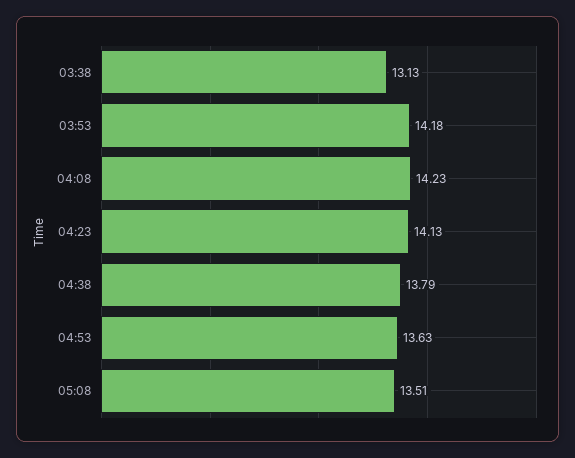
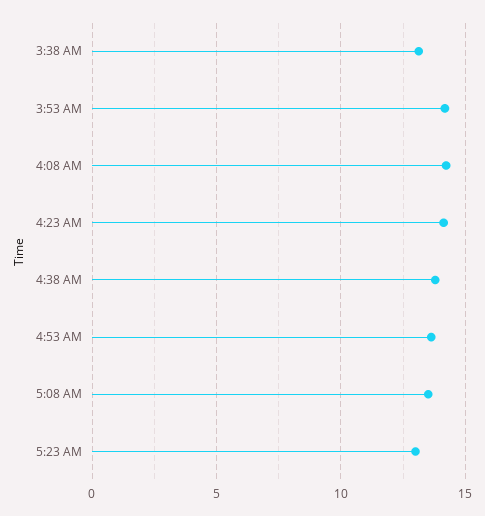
5:23 AM: none -> 13

